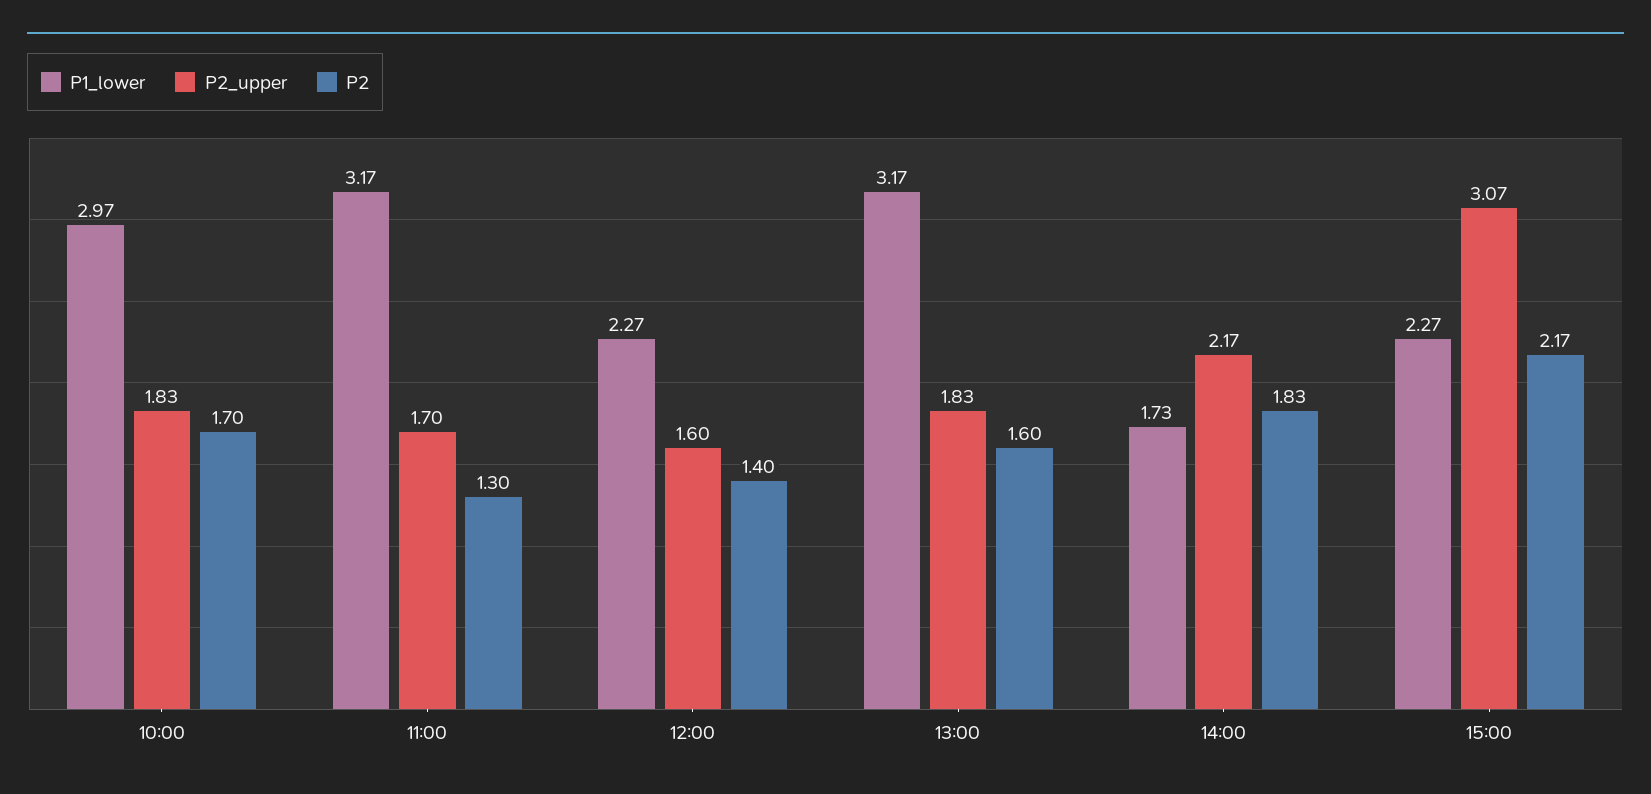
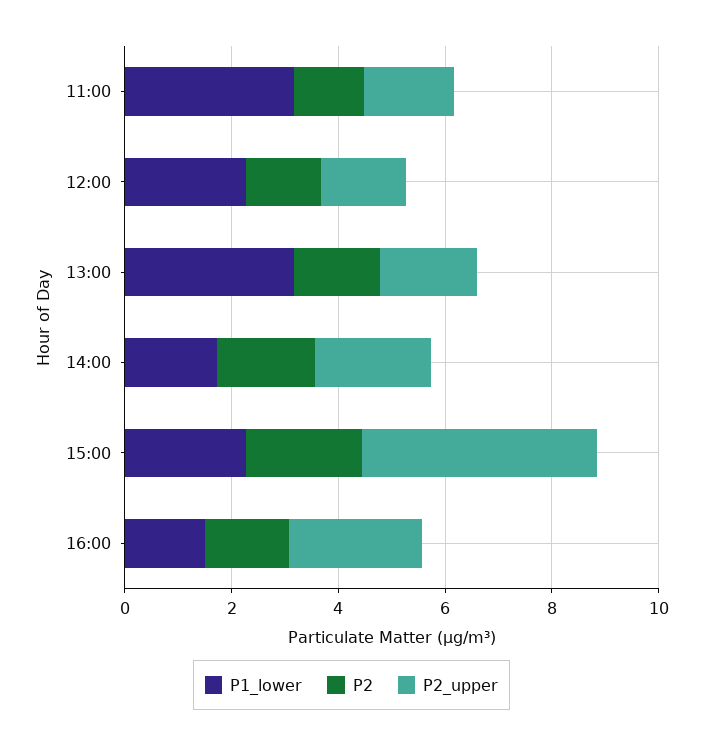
P1_lower, 10:00: 2.97 -> none
P2_upper, 10:00: 1.83 -> none
P2, 10:00: 1.7 -> none
P2_upper, 15:00: 3.07 -> 4.5
P1_lower, 16:00: none -> 1.5
P2, 16:00: none -> 1.5
P2_upper, 16:00: none -> 2.5

